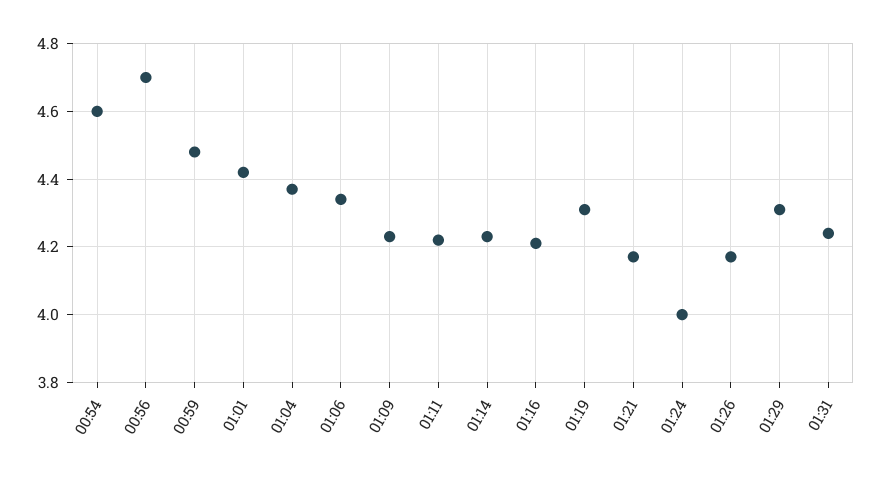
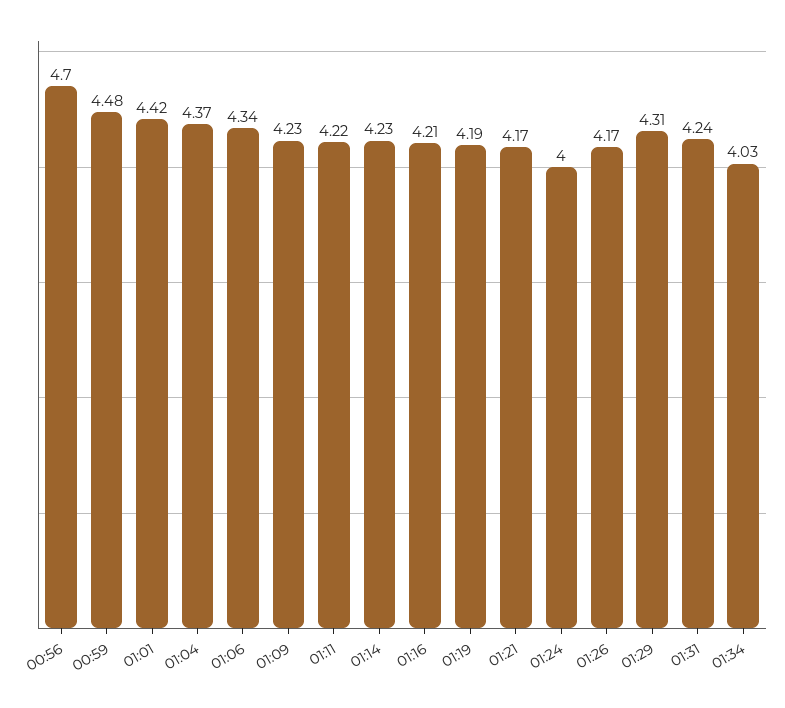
00:54: 4.6 -> none
01:19: 4.3 -> 4.19
01:34: none -> 4.03

